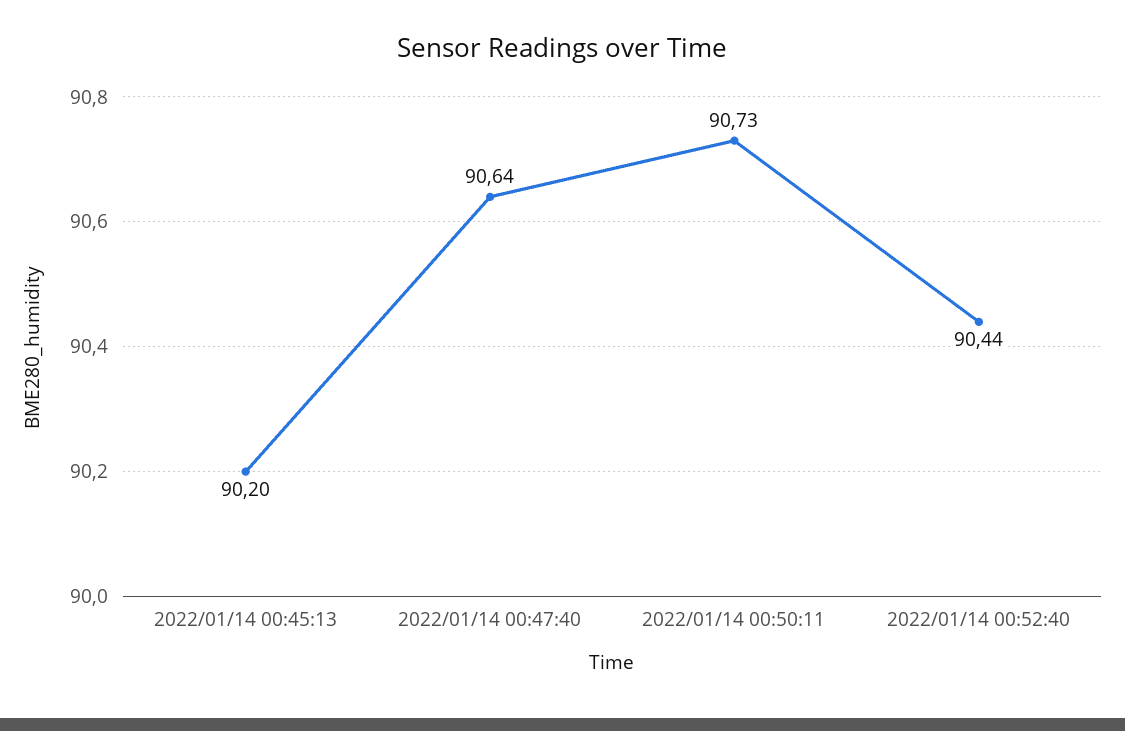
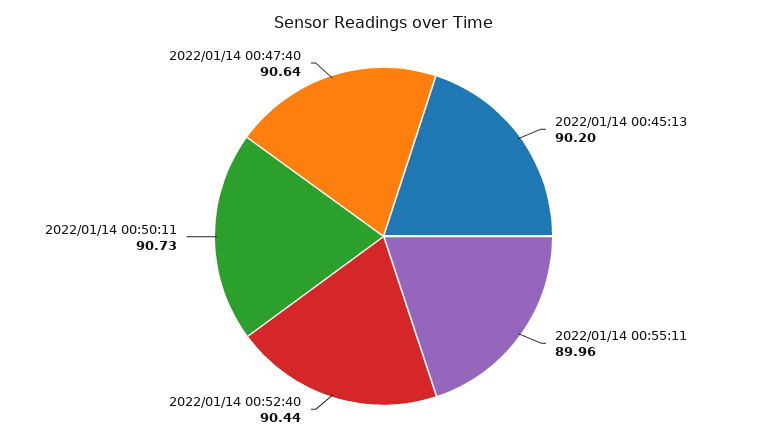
2022/01/14 00:55:11: none -> 89.96

